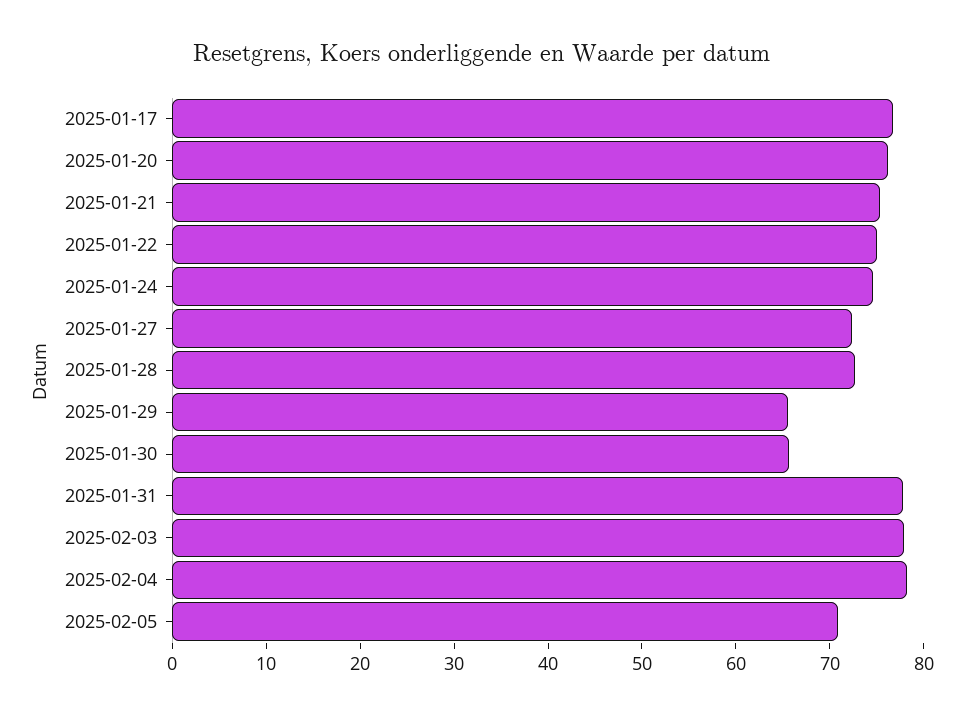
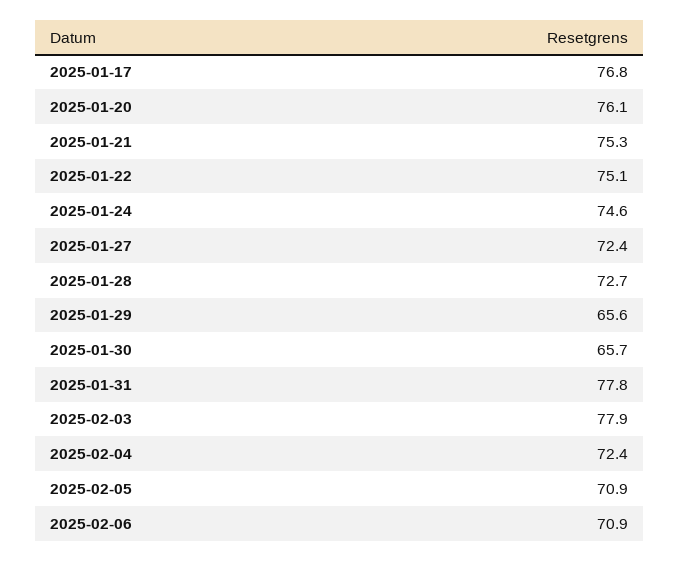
2025-02-04: 78 -> 72.4
2025-02-06: none -> 70.9

